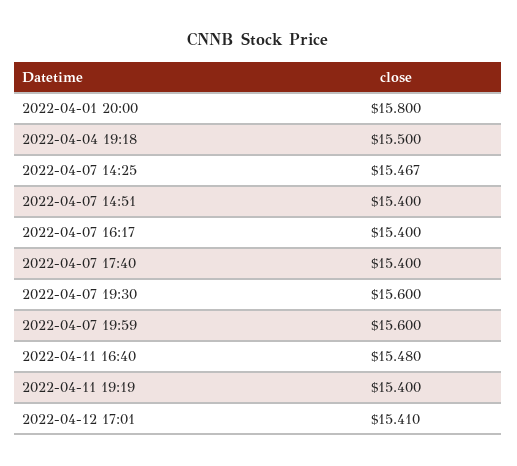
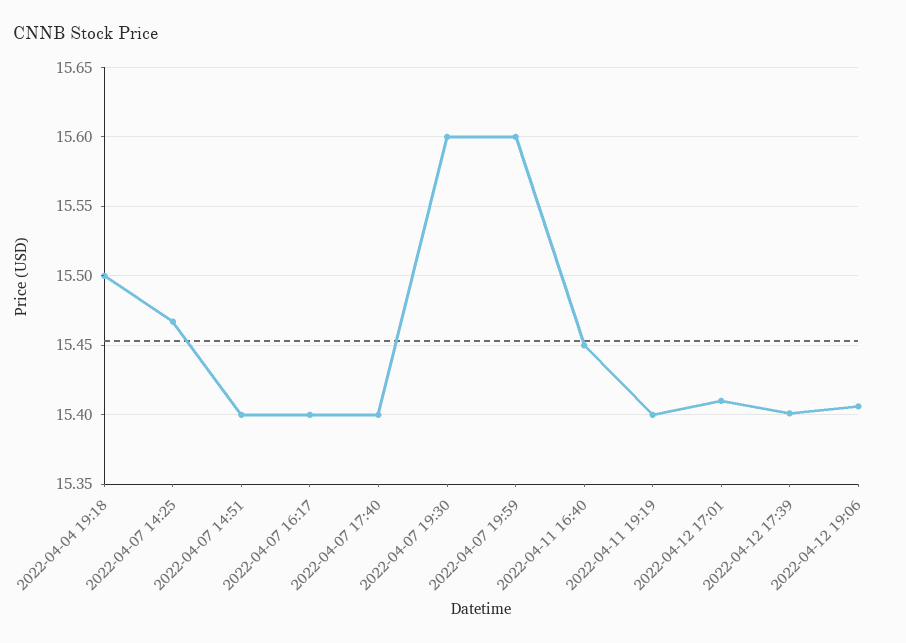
2022-04-01 20:00: 15.8 -> none
2022-04-11 16:40: 15.48 -> 15.45
2022-04-12 17:39: none -> 15.4
2022-04-12 19:06: none -> 15.405

